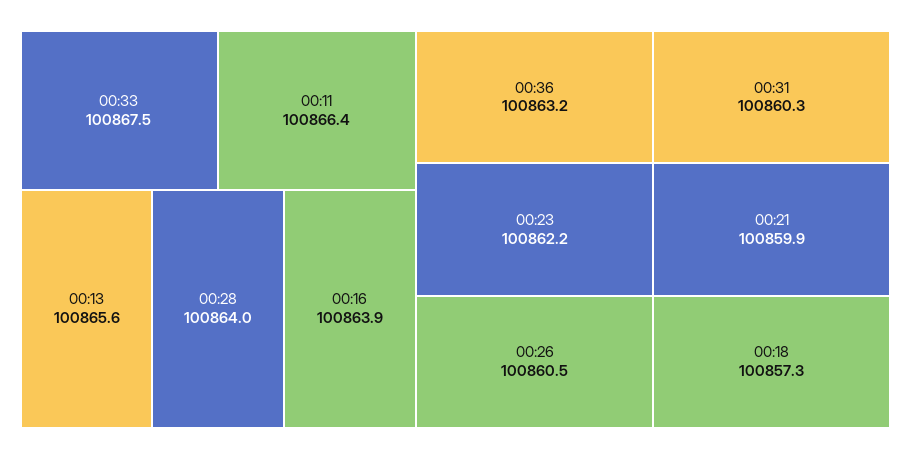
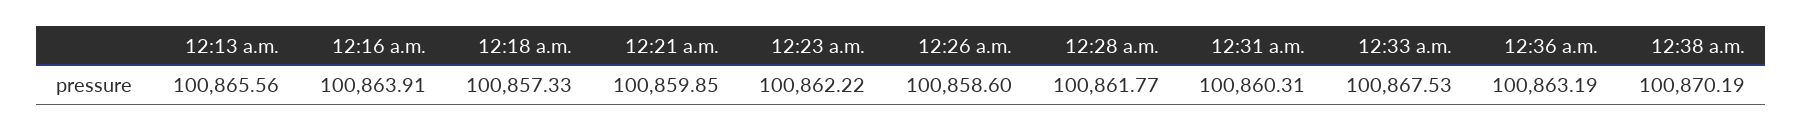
00:11: 100866.4 -> none
00:28: 100864 -> 100861.77
00:26: 100860.5 -> 100858.6
12:38 a.m.: none -> 100870.19

